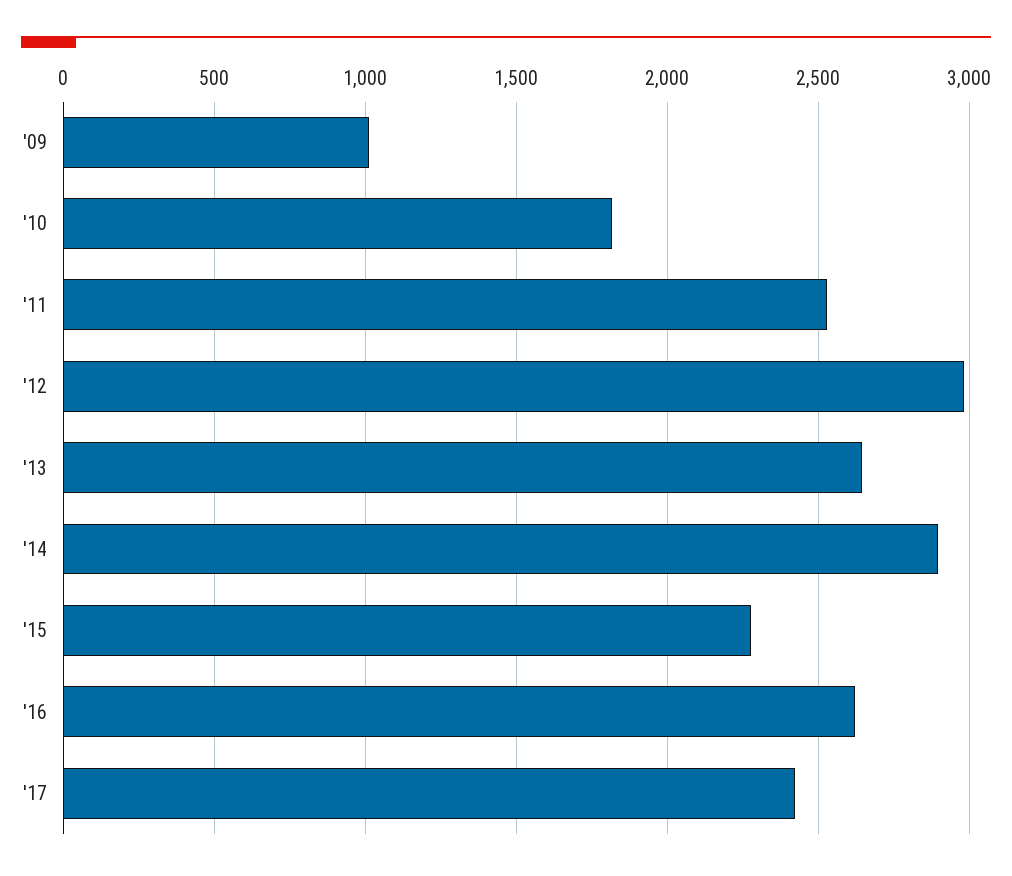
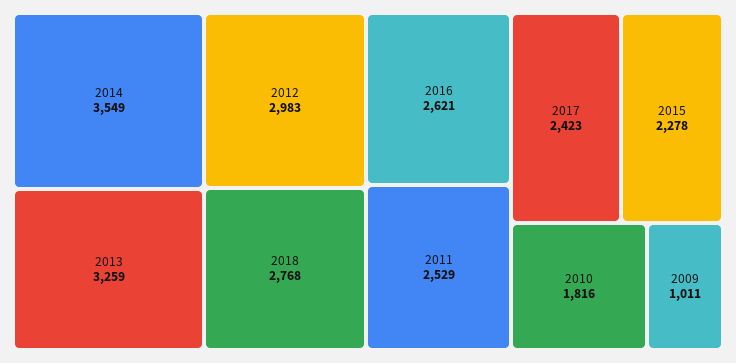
'13: 2650 -> 3259
'14: 2900 -> 3549
2018: none -> 2768

